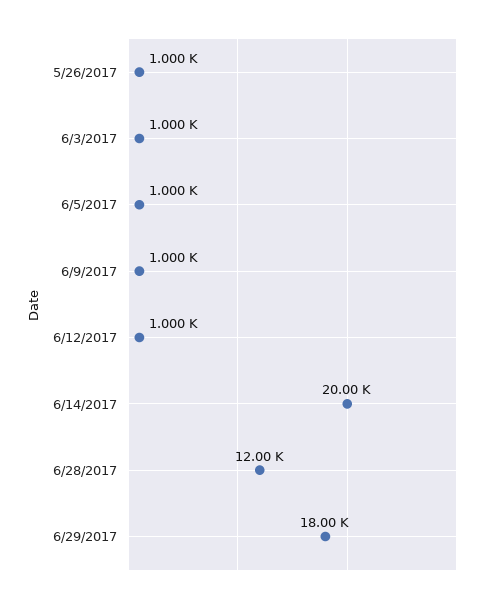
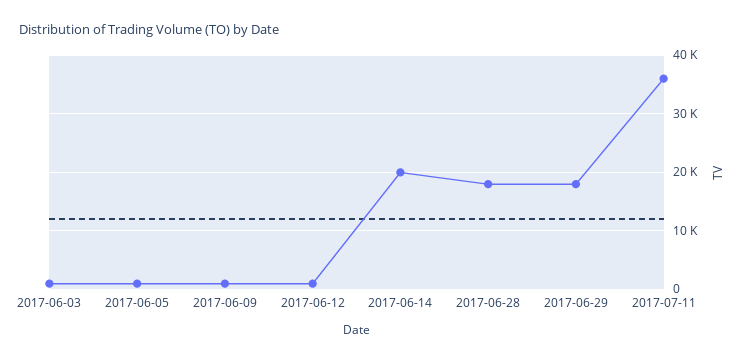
5/26/2017: 1000 -> none
6/28/2017: 12000 -> 18000
2017-07-11: none -> 36000

